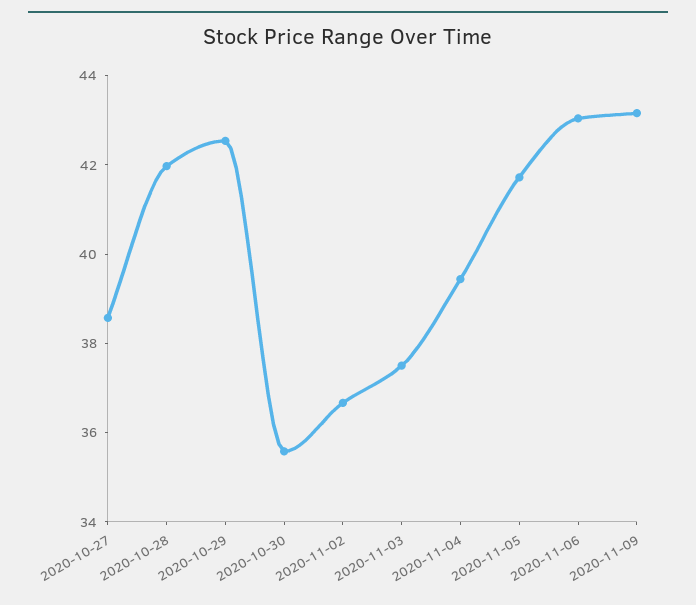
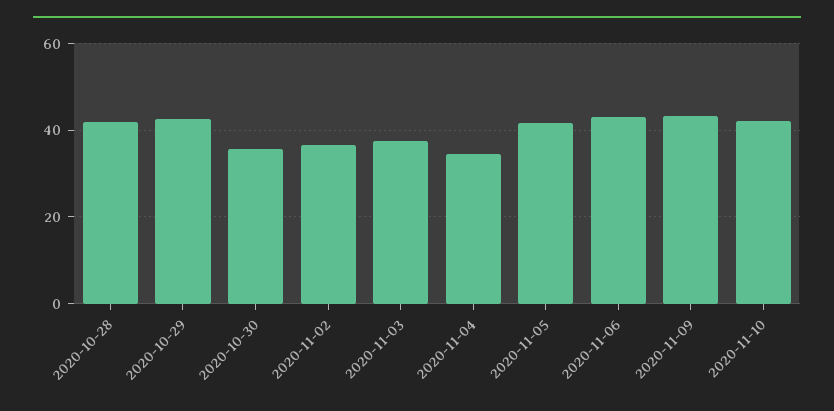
2020-10-27: 38.5 -> none
2020-11-04: 39.5 -> 34
2020-11-10: none -> 42

